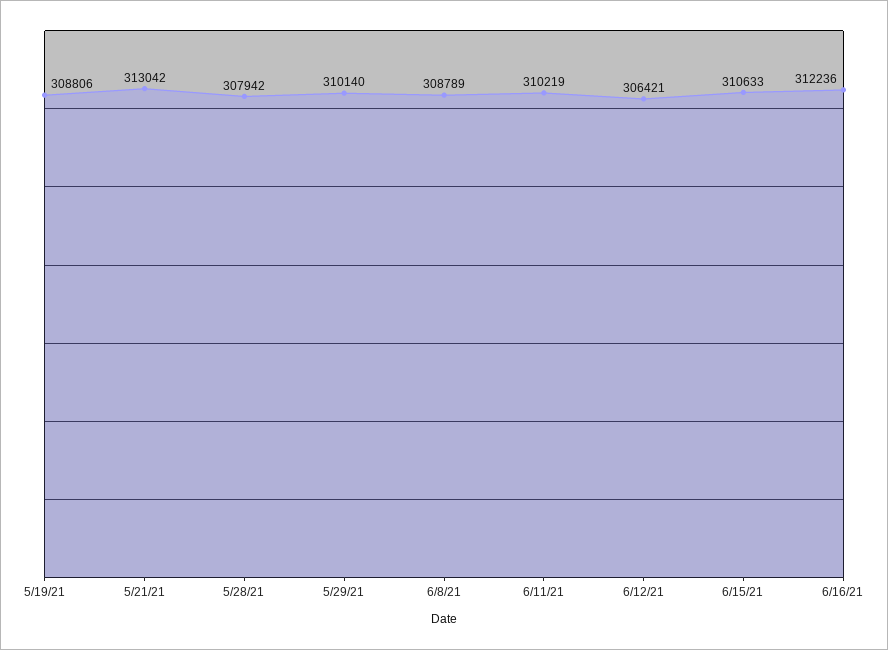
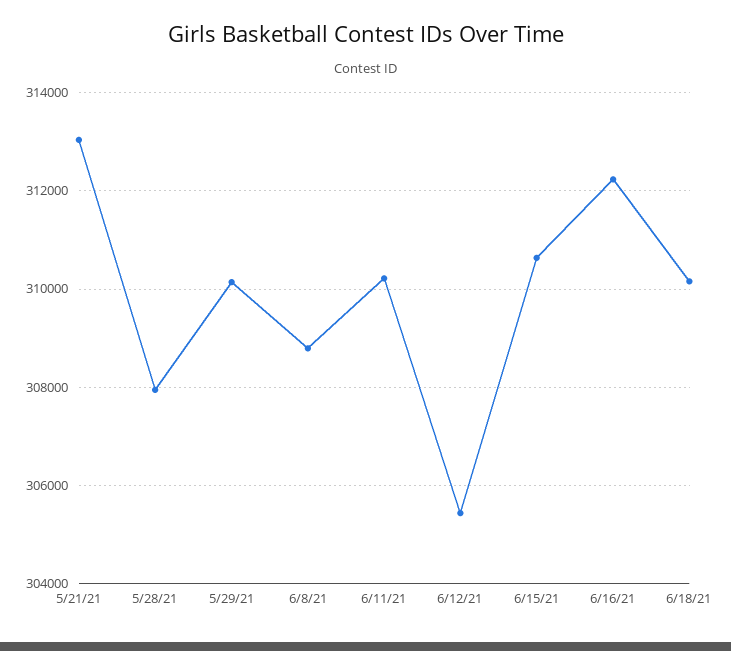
5/19/21: 308806 -> none
6/12/21: 306421 -> 305400
6/18/21: none -> 310200

